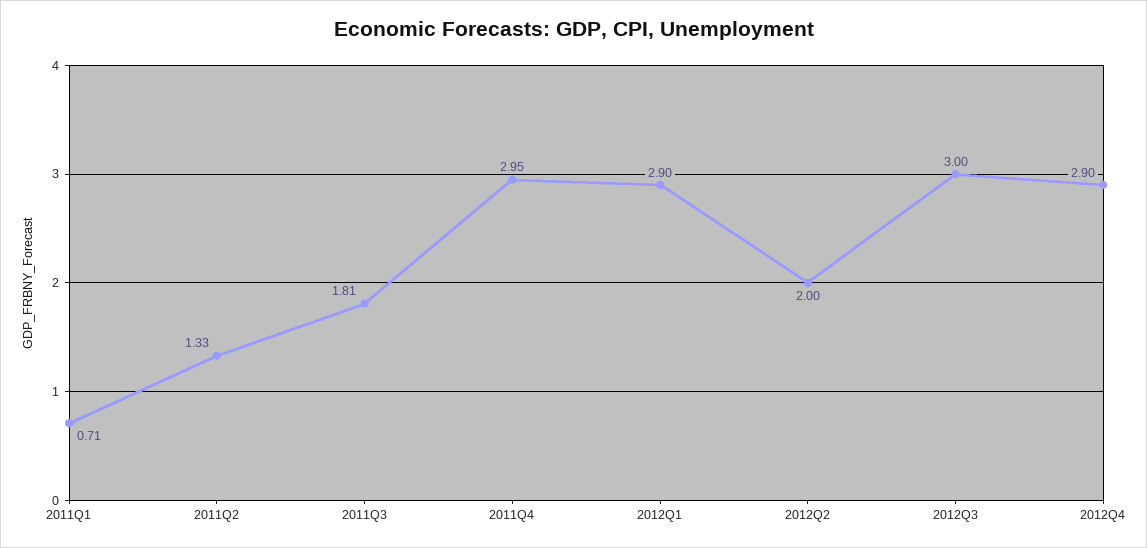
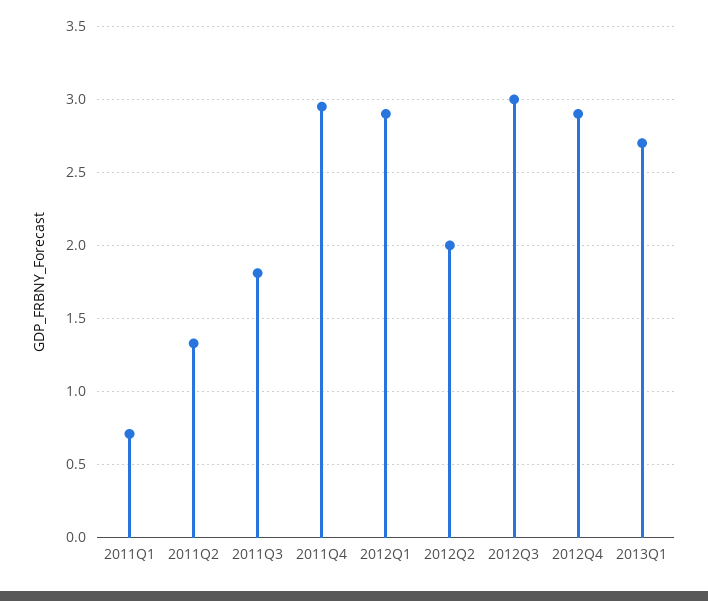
2013Q1: none -> 2.7

